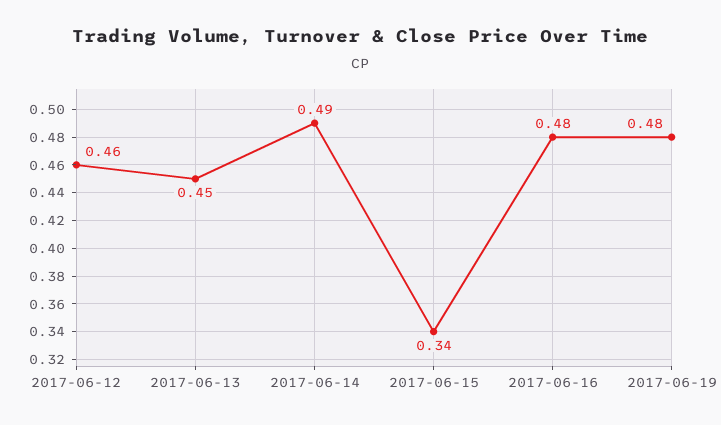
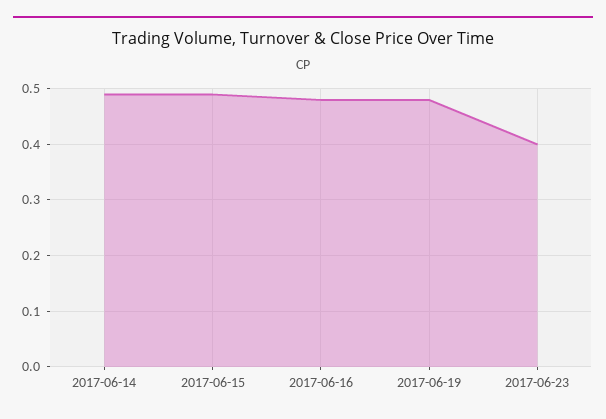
2017-06-12: 0.46 -> none
2017-06-13: 0.45 -> none
2017-06-15: 0.34 -> 0.5
2017-06-23: none -> 0.4

